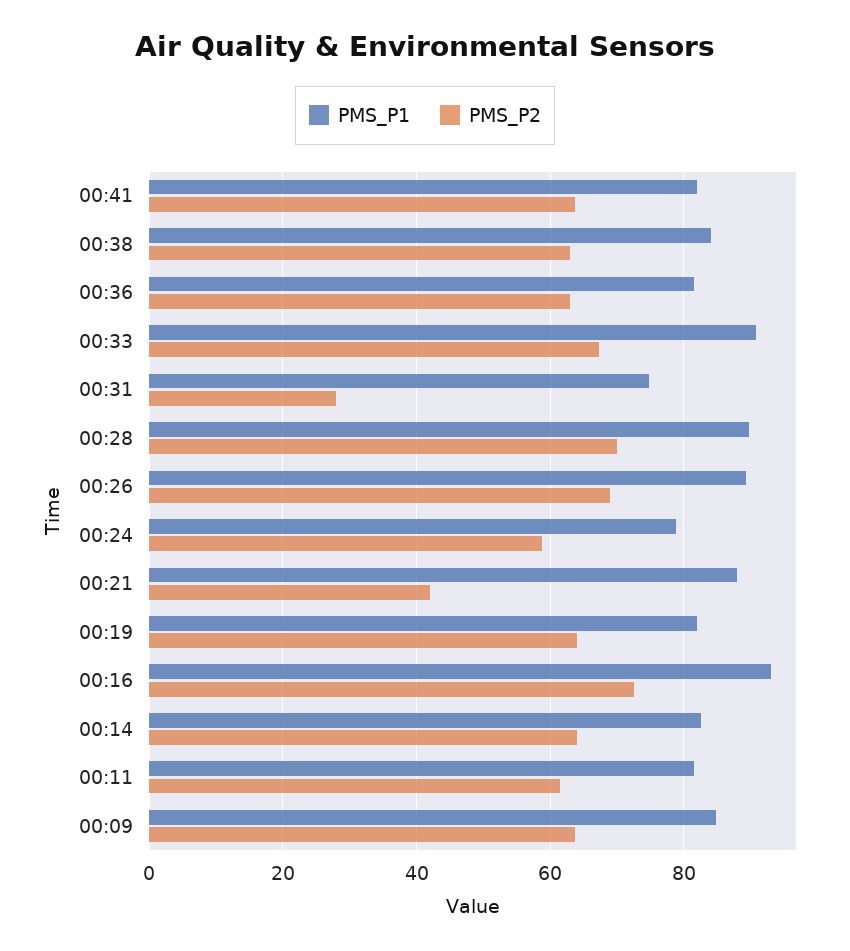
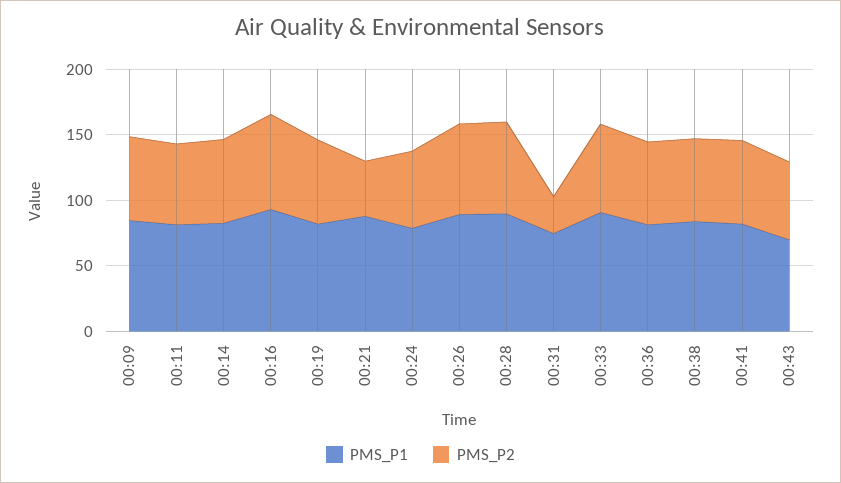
PMS_P1, 00:43: none -> 70
PMS_P2, 00:43: none -> 60

